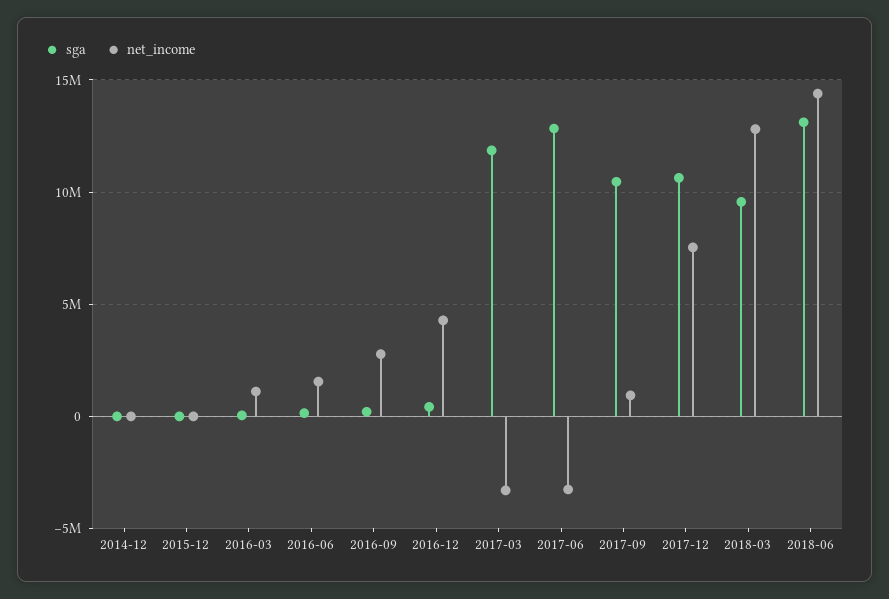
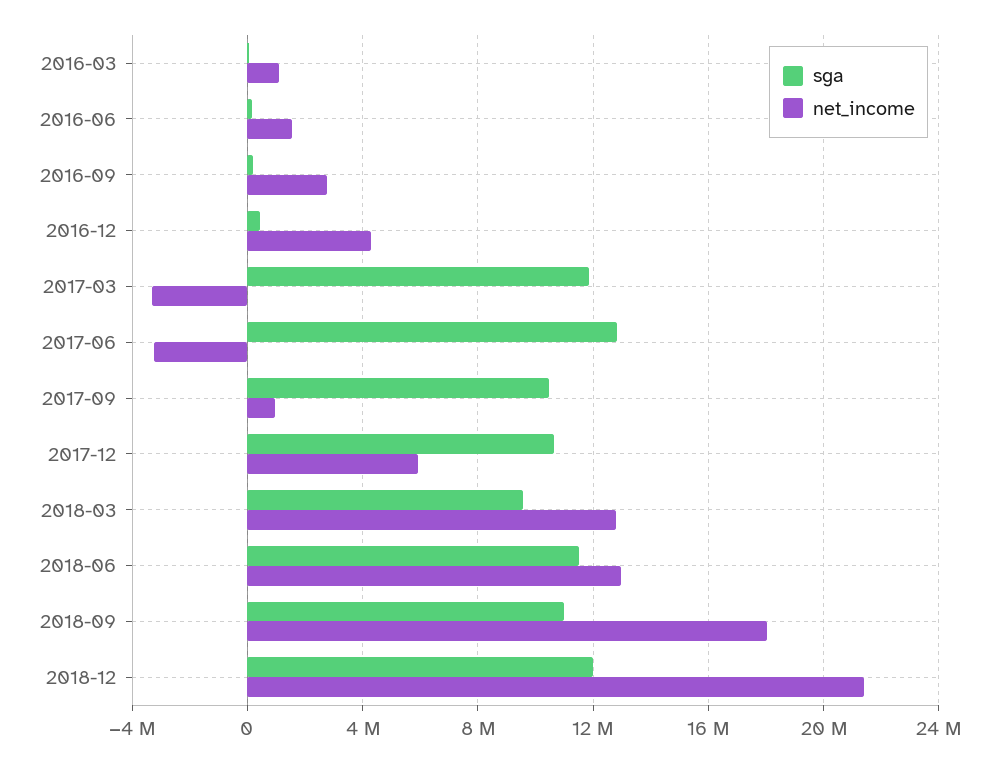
sga, 2014-12: 0 -> none
net_income, 2014-12: 0 -> none
sga, 2015-12: 0 -> none
net_income, 2015-12: 0 -> none
net_income, 2017-12: 7500000 -> 6000000
sga, 2018-06: 13000000 -> 11500000
net_income, 2018-06: 14500000 -> 13000000
sga, 2018-09: none -> 11000000
net_income, 2018-09: none -> 18000000
sga, 2018-12: none -> 12000000
net_income, 2018-12: none -> 21500000

